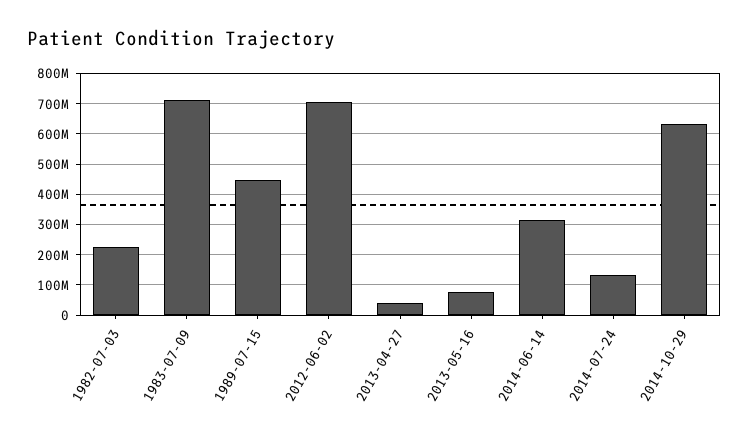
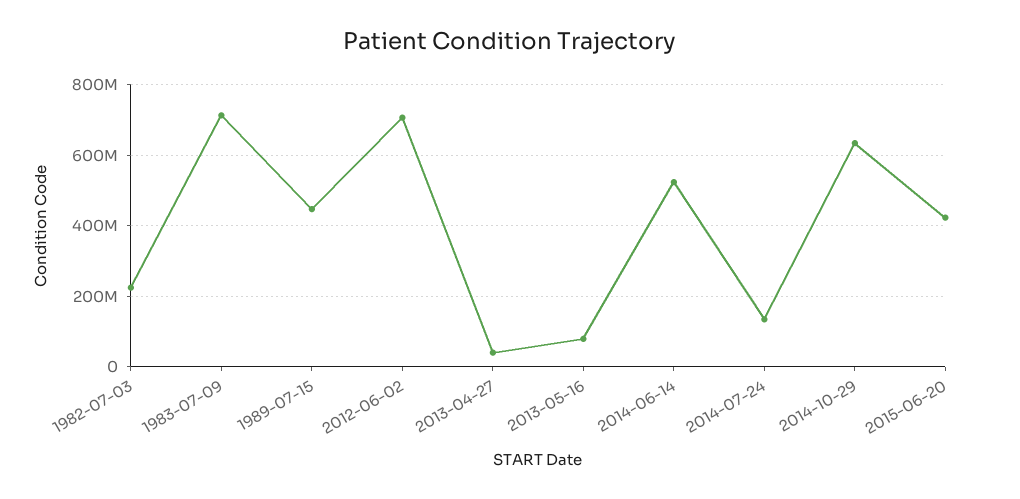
2014-06-14: 320000000 -> 520000000
2015-06-20: none -> 420000000

